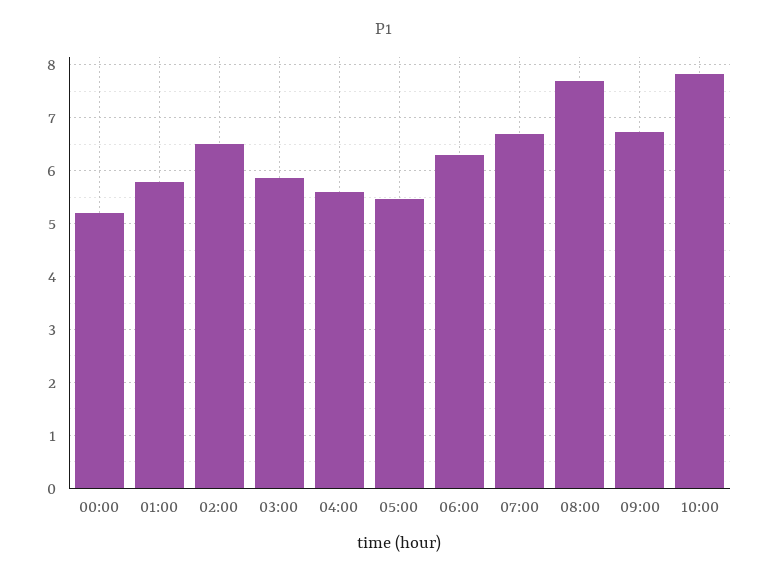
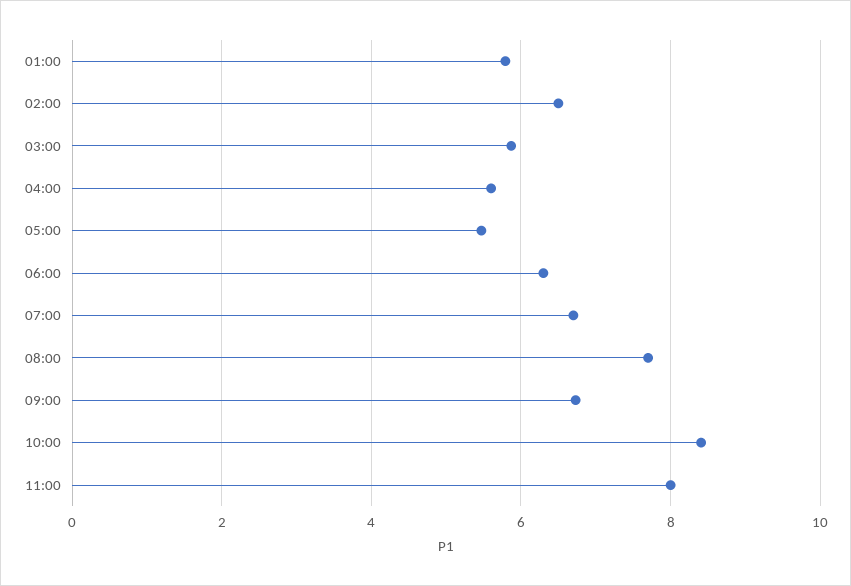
00:00: 5.2 -> none
10:00: 7.8 -> 8.4
11:00: none -> 8

